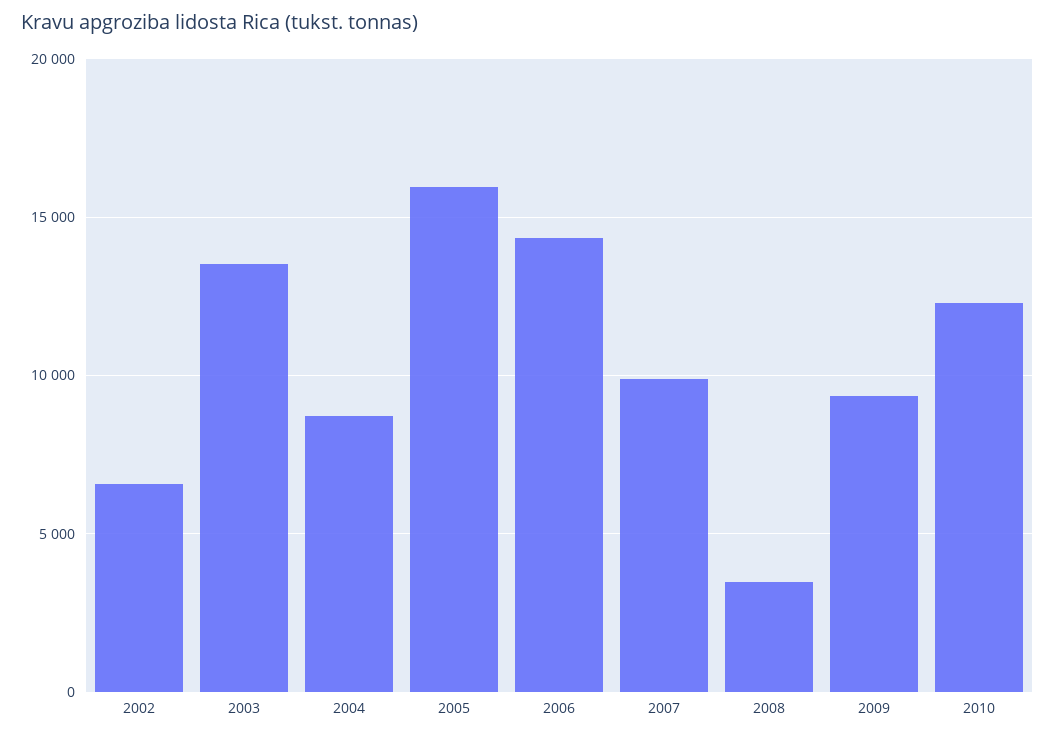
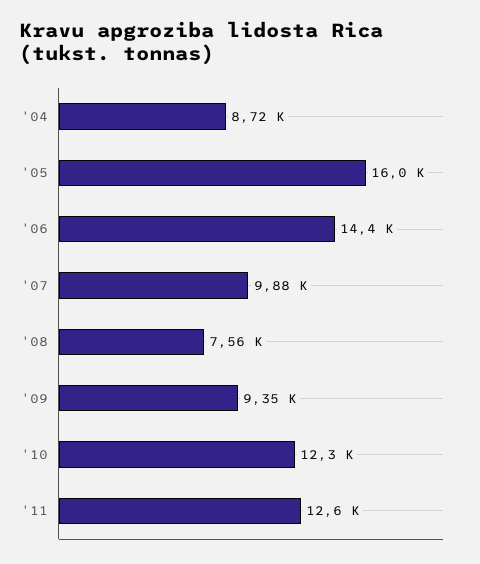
2002: 6500 -> none
2003: 13500 -> none
2008: 3500 -> 7560
'11: none -> 12600

